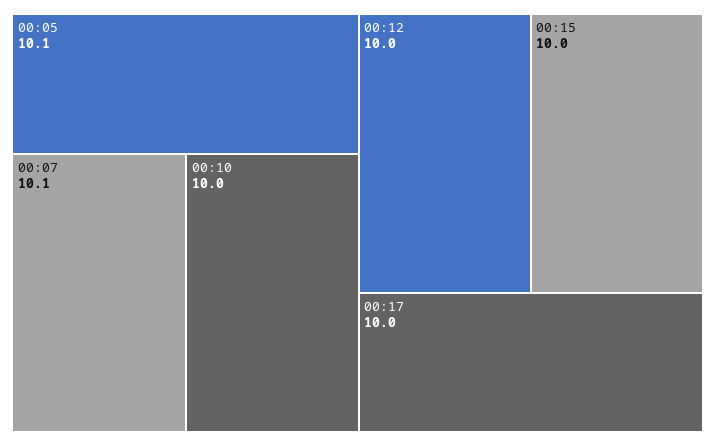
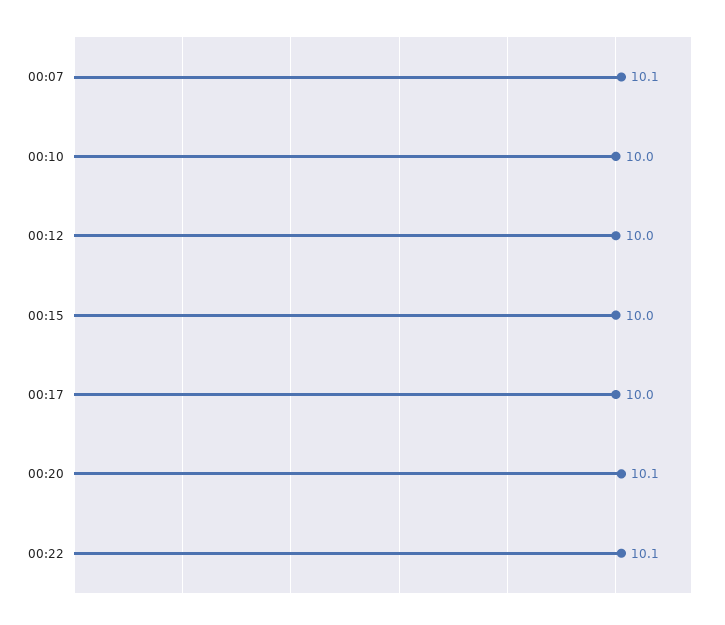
00:05: 10.1 -> none
00:20: none -> 10.1
00:22: none -> 10.1

